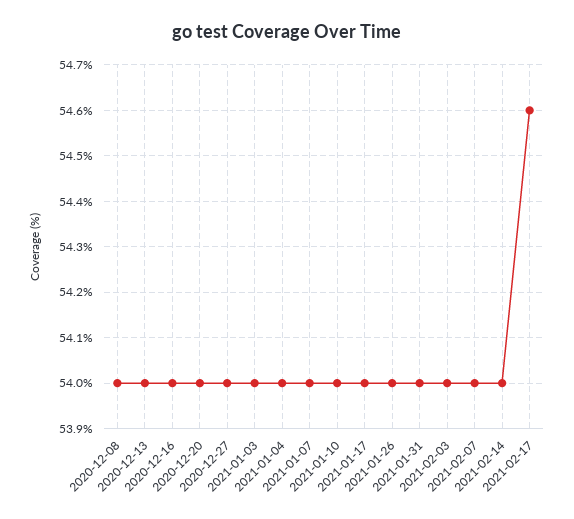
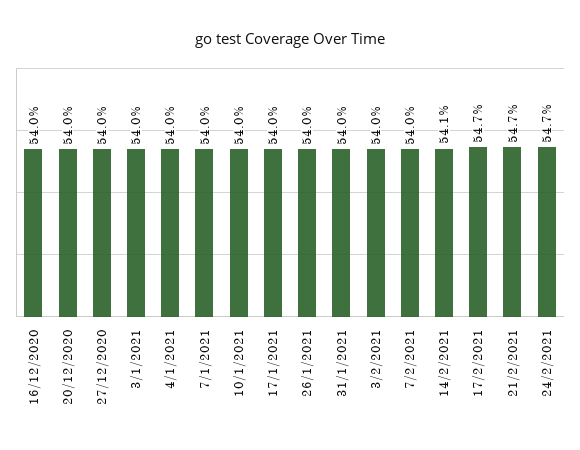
2020-12-08: 54 -> none
2020-12-13: 54 -> none
2021-02-14: 54 -> 54.1
2021-02-17: 54.6 -> 54.7
21/2/2021: none -> 54.7
24/2/2021: none -> 54.7

